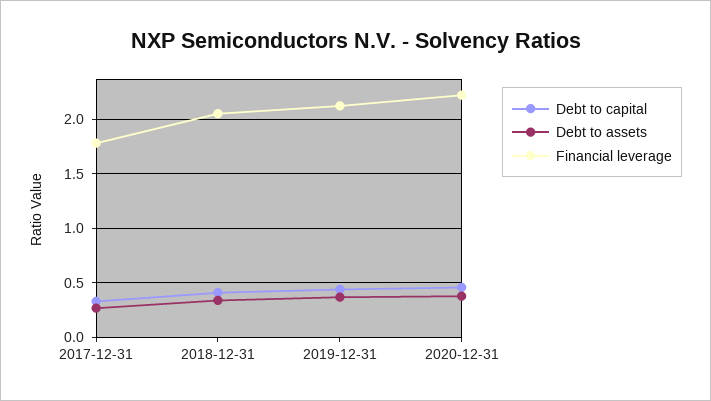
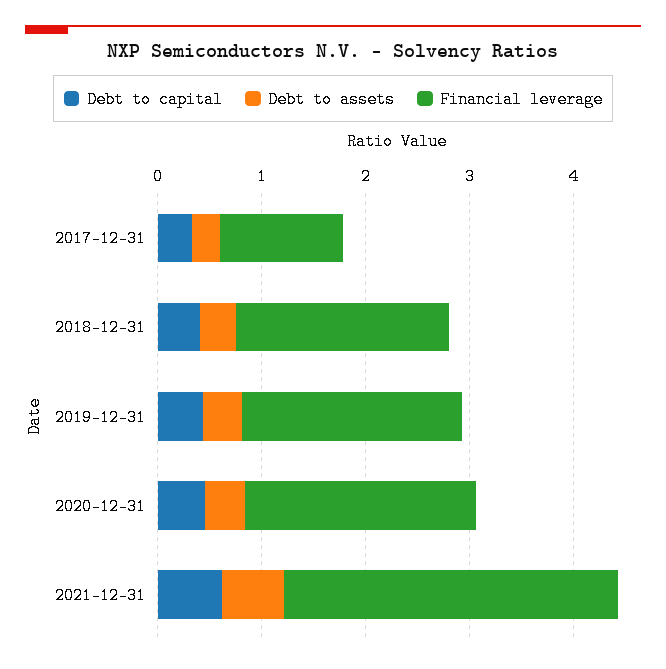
Financial leverage, 2017-12-31: 1.8 -> 1.2
Debt to capital, 2021-12-31: none -> 0.6
Debt to assets, 2021-12-31: none -> 0.6
Financial leverage, 2021-12-31: none -> 3.2

